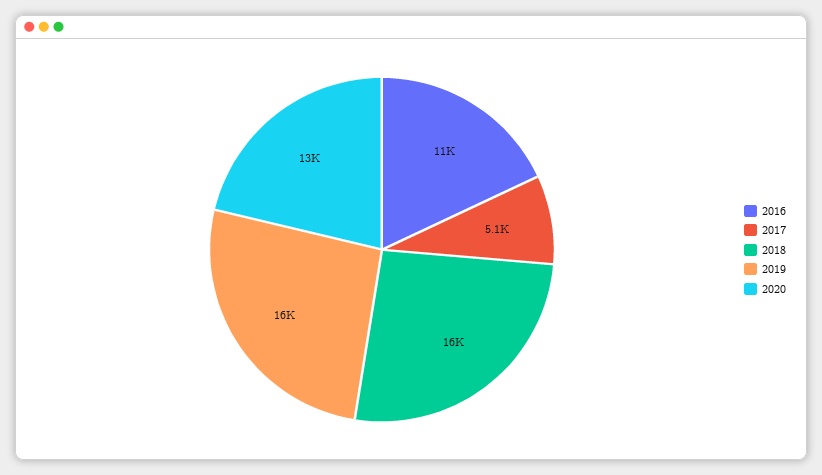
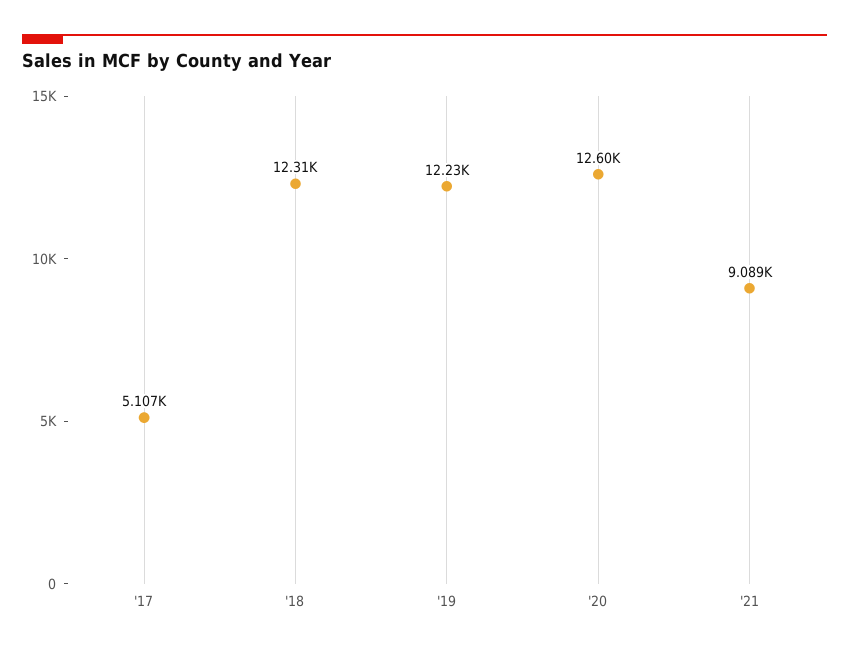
2016: 11000 -> none
2018: 16000 -> 12310
2019: 16000 -> 12230
'21: none -> 9089

